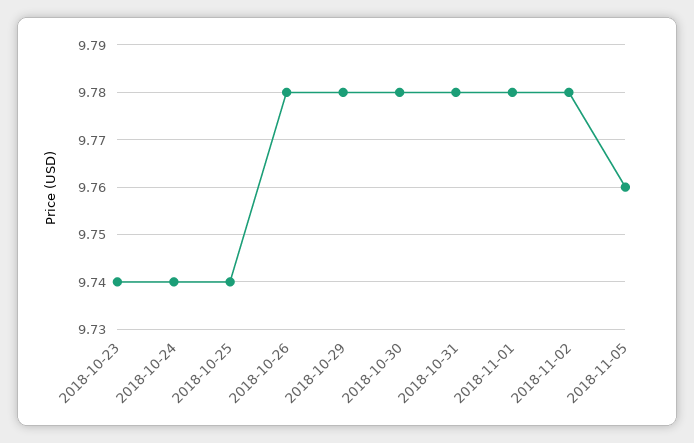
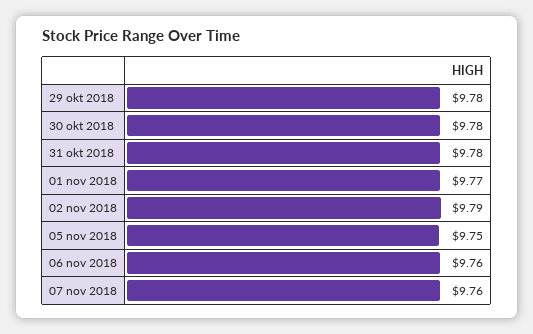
2018-10-23: 9.74 -> none
2018-10-24: 9.74 -> none
2018-10-25: 9.74 -> none
2018-10-26: 9.78 -> none
2018-11-01: 9.78 -> 9.77
2018-11-02: 9.78 -> 9.79
2018-11-05: 9.76 -> 9.75
06 nov 2018: none -> 9.76
07 nov 2018: none -> 9.76

